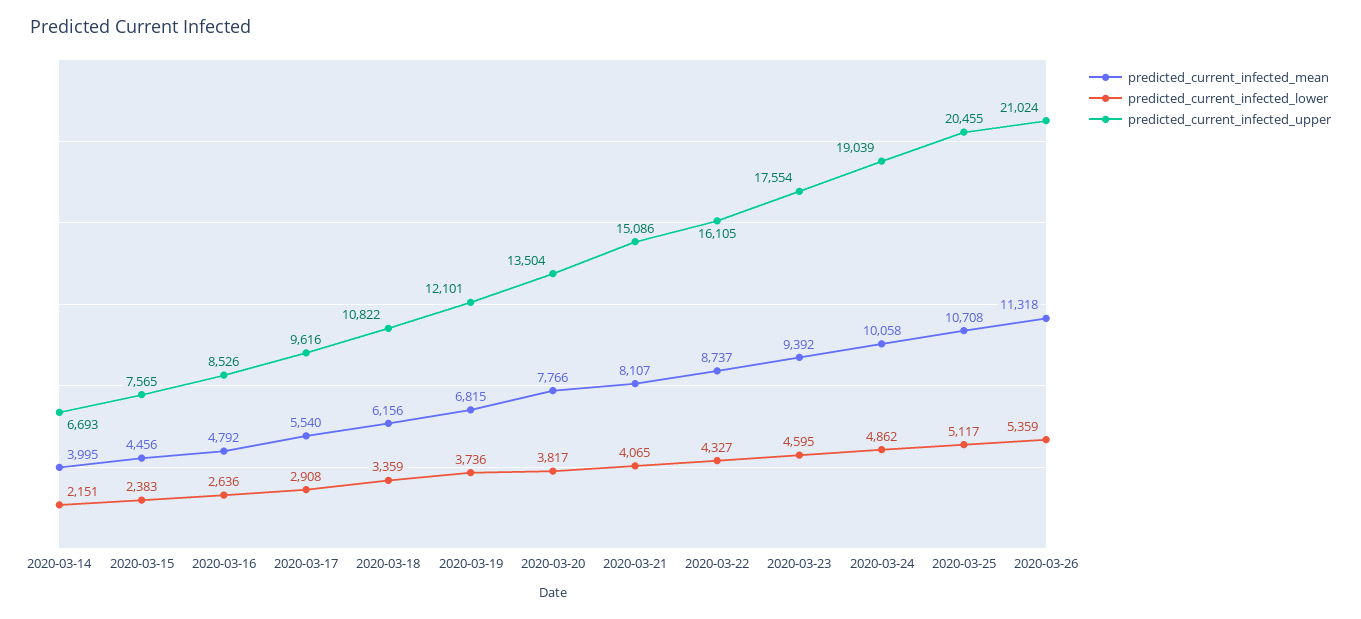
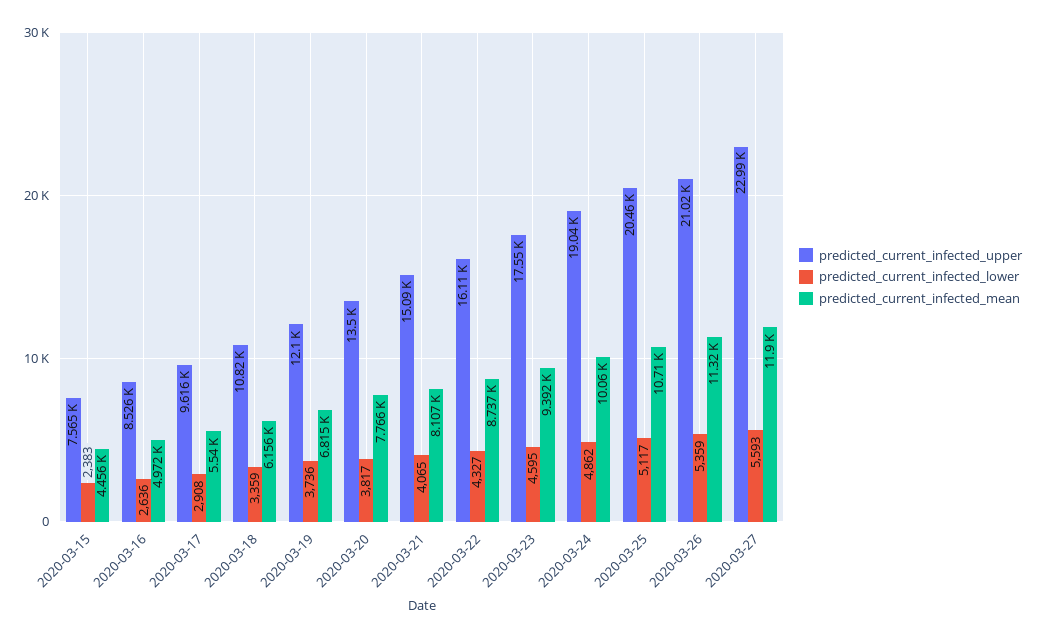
predicted_current_infected_mean, 2020-03-14: 3995 -> none
predicted_current_infected_lower, 2020-03-14: 2151 -> none
predicted_current_infected_upper, 2020-03-14: 6693 -> none
predicted_current_infected_mean, 2020-03-16: 4792 -> 4972
predicted_current_infected_upper, 2020-03-27: none -> 22990
predicted_current_infected_lower, 2020-03-27: none -> 5593
predicted_current_infected_mean, 2020-03-27: none -> 11900

